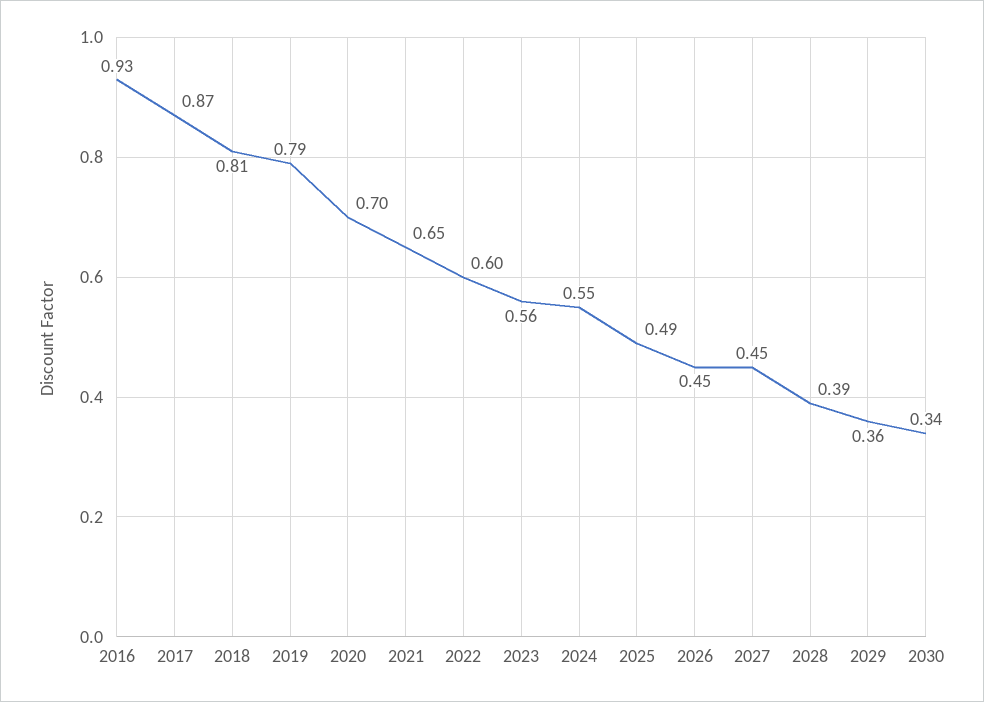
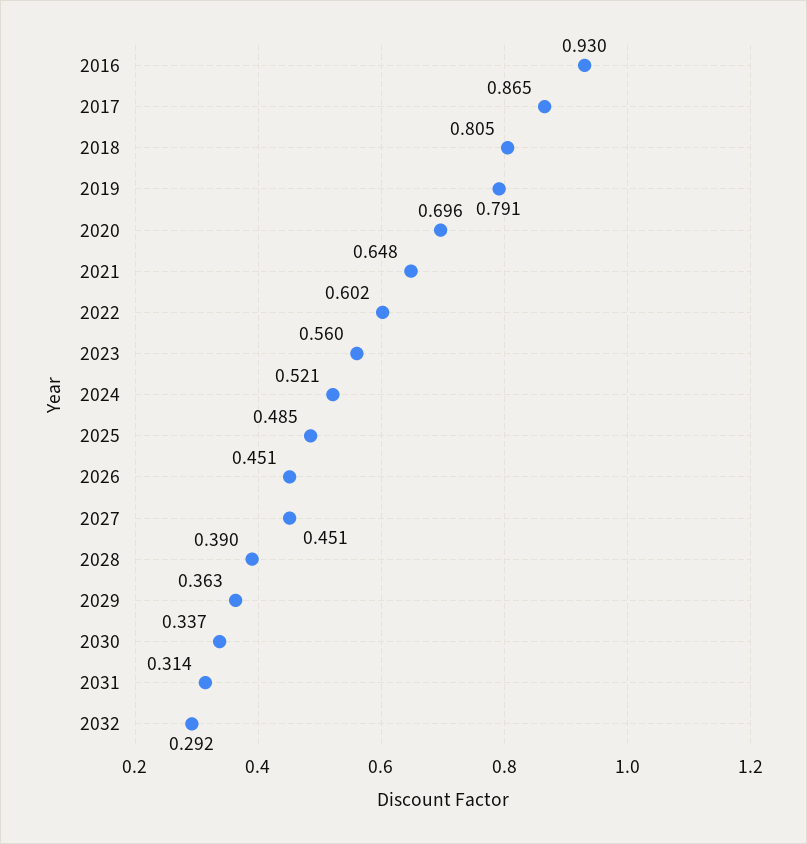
2024: 0.55 -> 0.521
2031: none -> 0.314
2032: none -> 0.292

